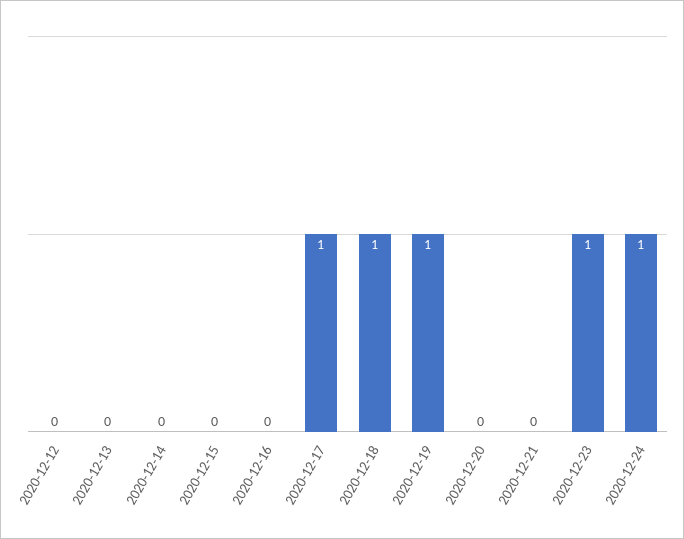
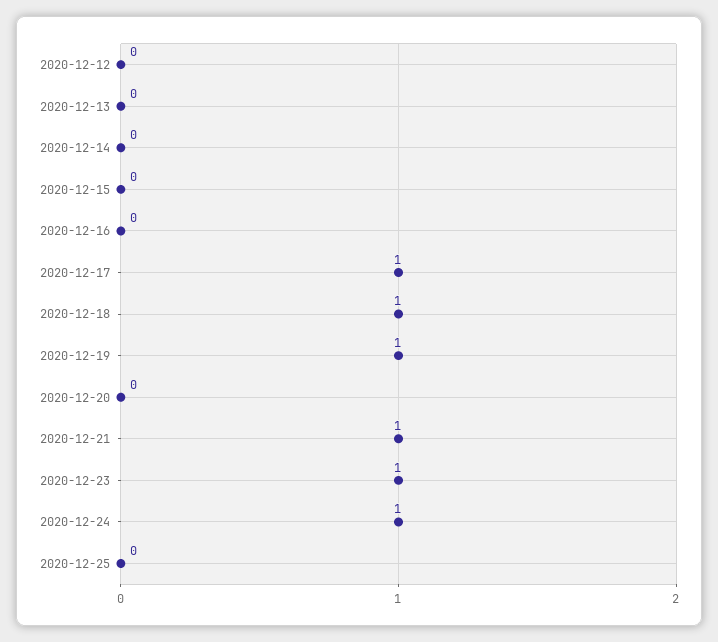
2020-12-21: 0 -> 1
2020-12-25: none -> 0

